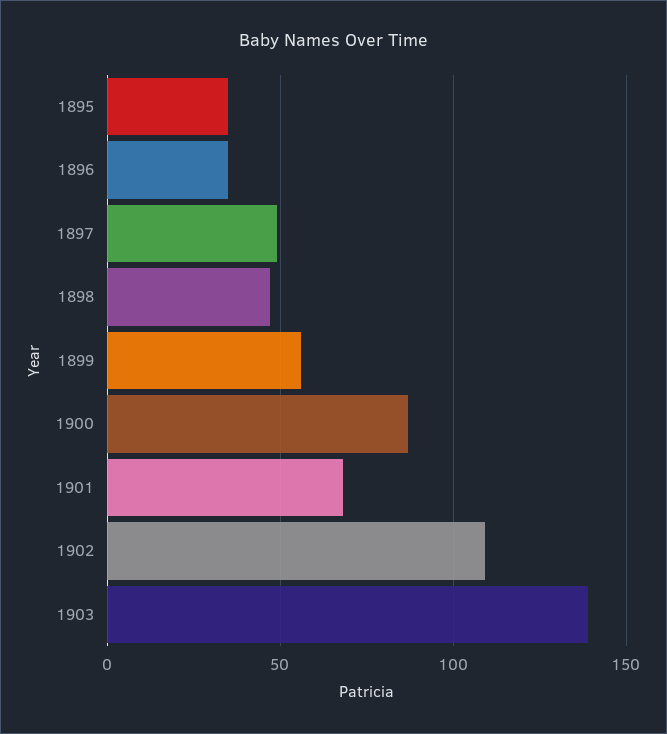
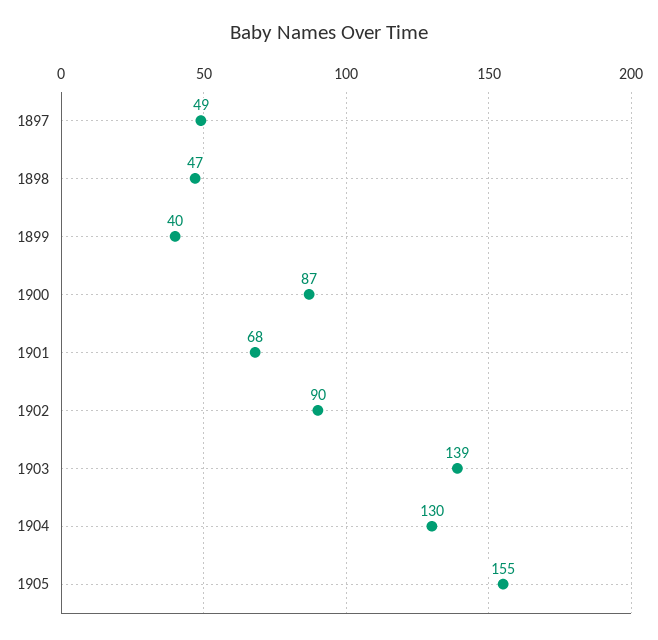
1895: 35 -> none
1896: 35 -> none
1899: 55 -> 40
1902: 110 -> 90
1904: none -> 130
1905: none -> 155

